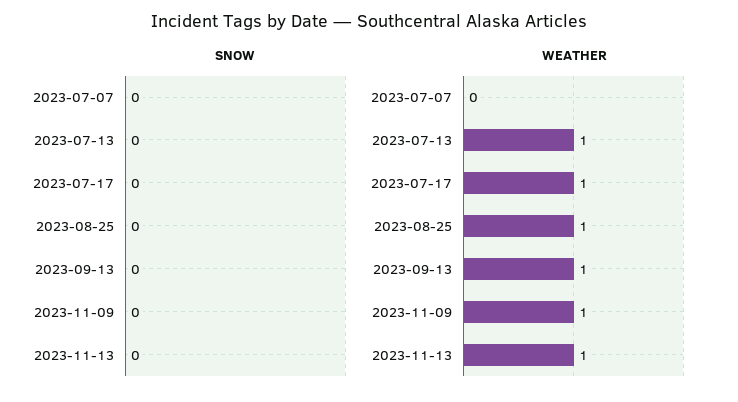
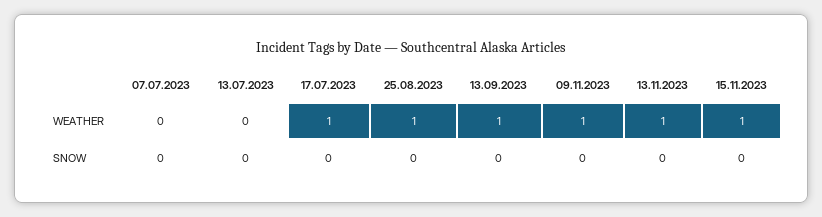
WEATHER, 2023-07-13: 1 -> 0
WEATHER, 15.11.2023: none -> 1
SNOW, 15.11.2023: none -> 0

